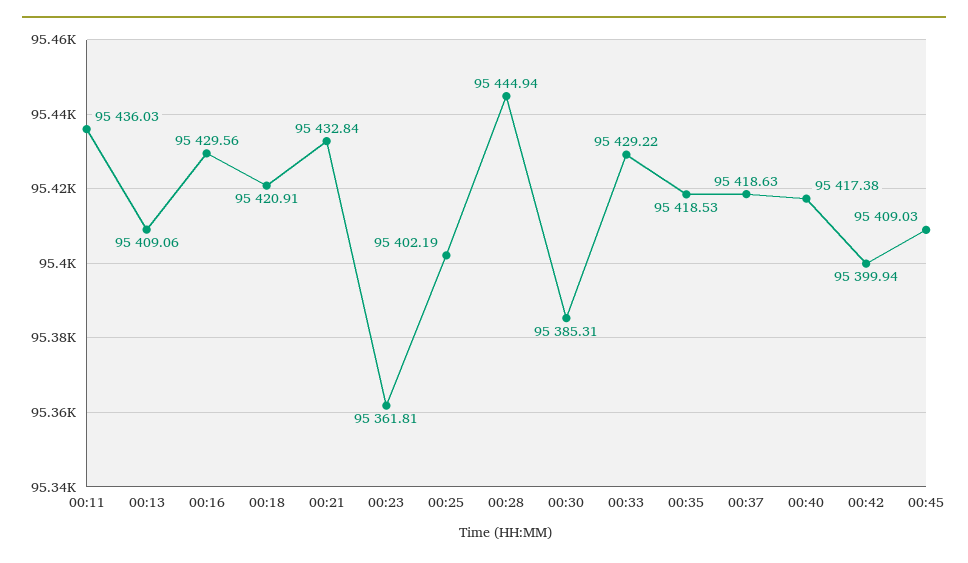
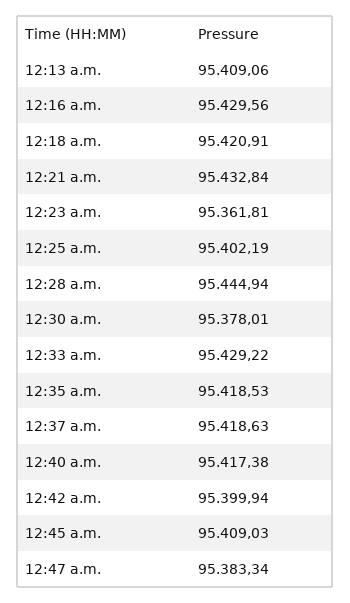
00:11: 95436.03 -> none
00:30: 95385.31 -> 95378.01
12:47 a.m.: none -> 95383.34

